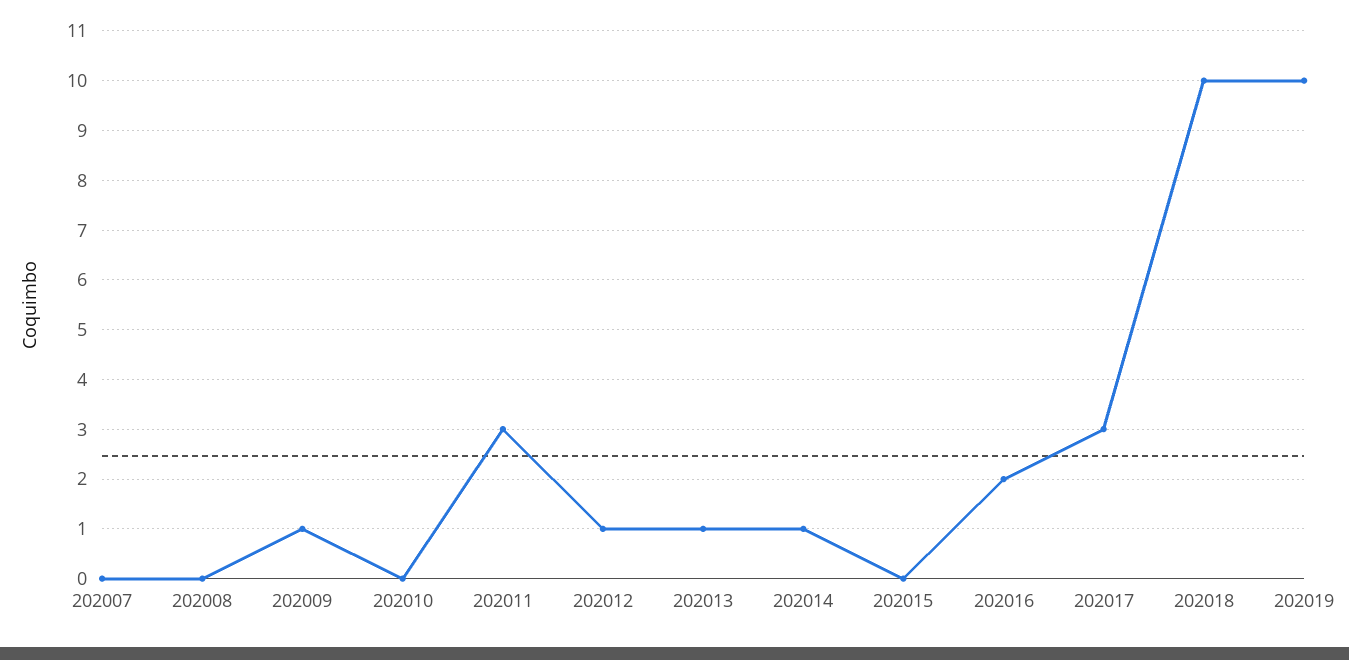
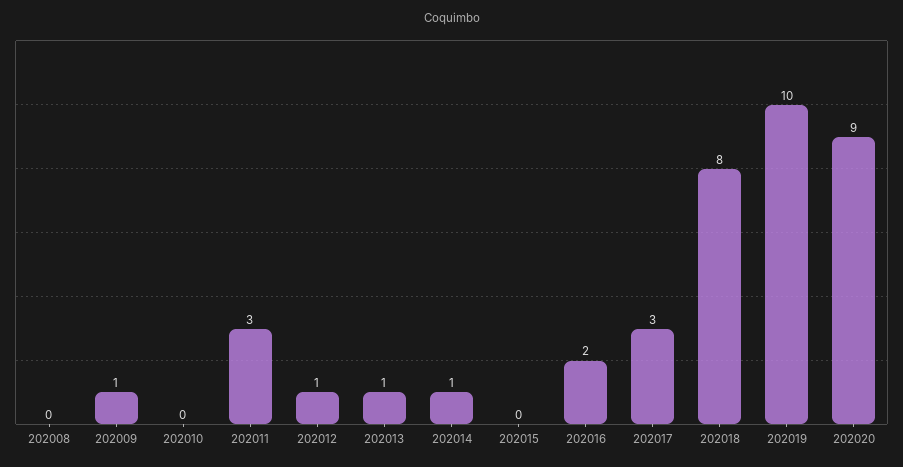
202007: 0 -> none
202018: 10 -> 8
202020: none -> 9

